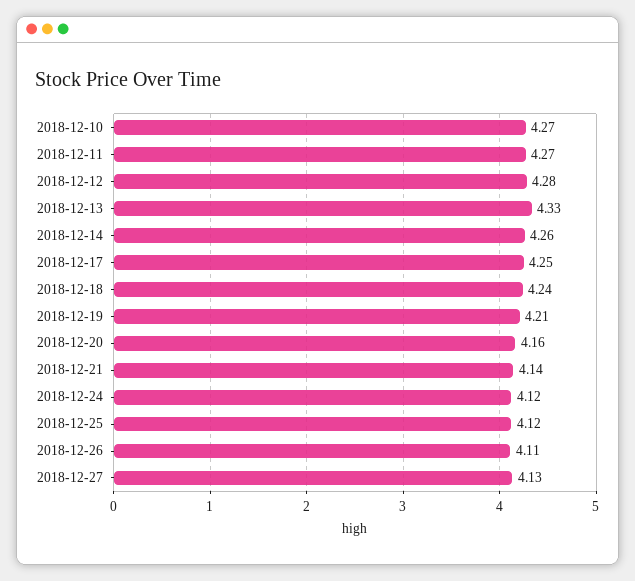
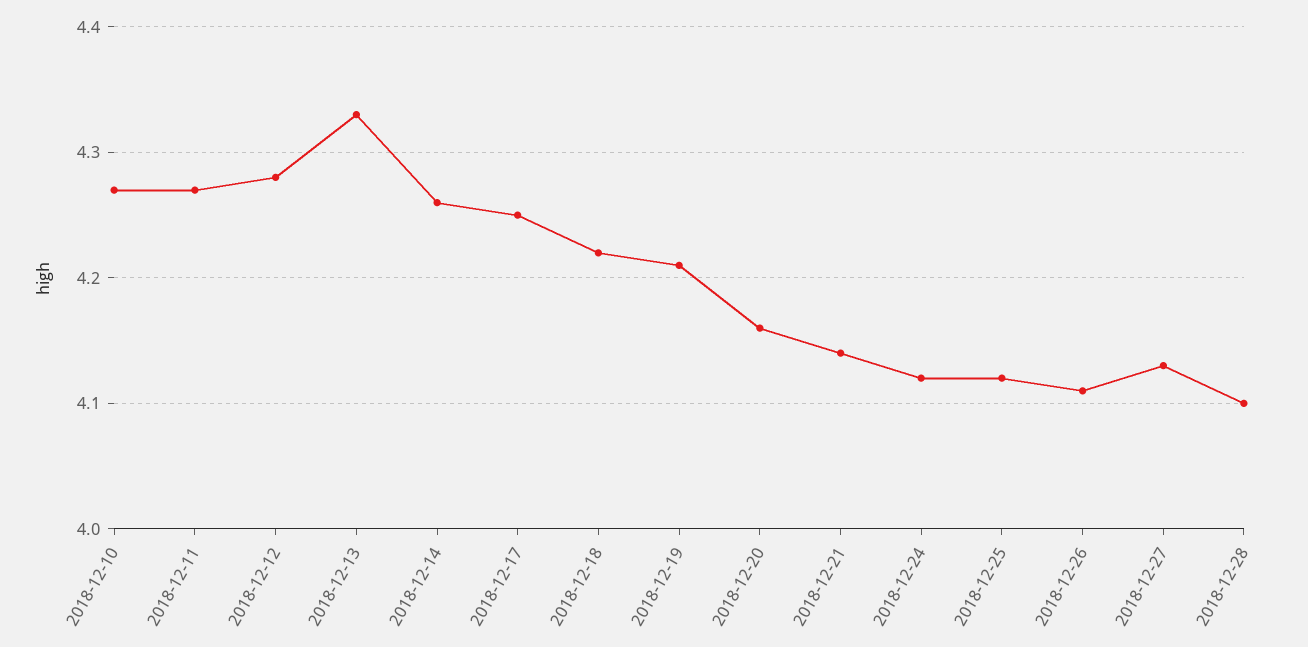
2018-12-18: 4.24 -> 4.22
2018-12-28: none -> 4.1

